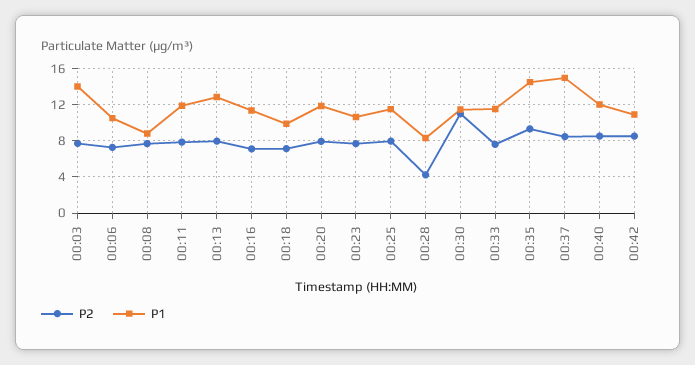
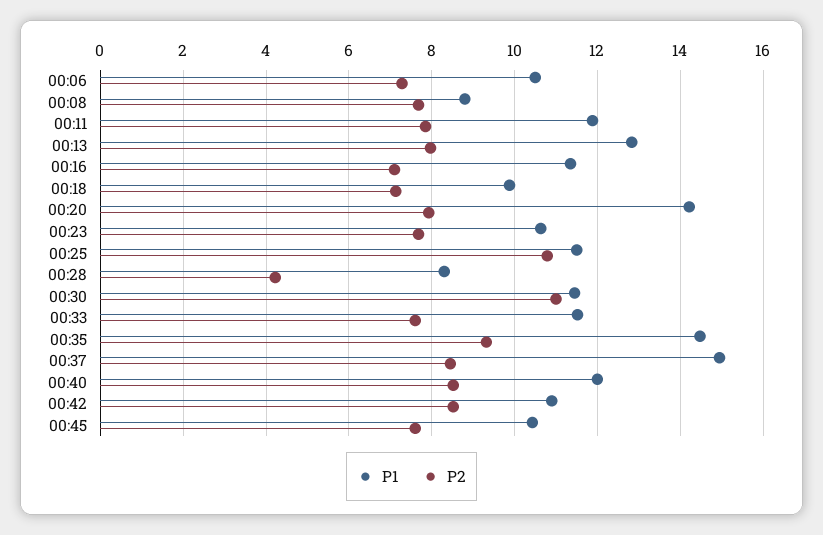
P2, 00:03: 8 -> none
P1, 00:03: 14 -> none
P1, 00:20: 12 -> 14.2
P2, 00:25: 8 -> 10.8
P1, 00:45: none -> 10.4
P2, 00:45: none -> 7.6

